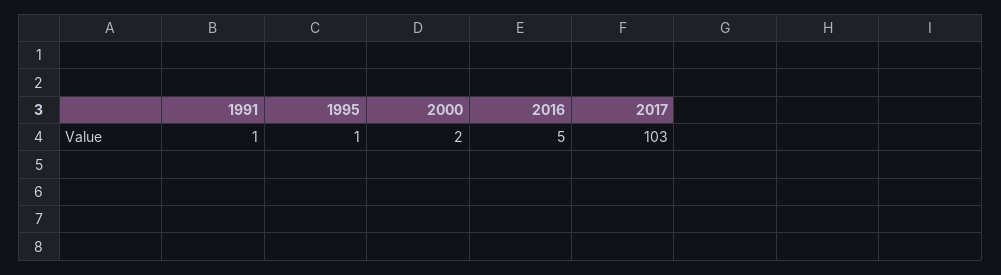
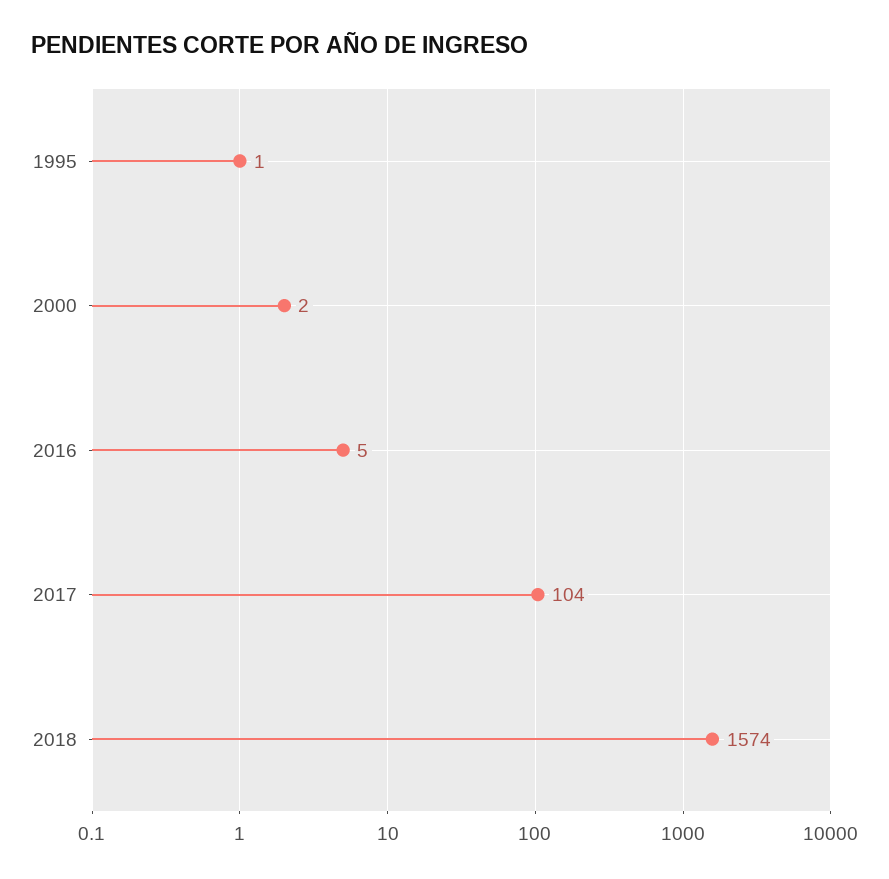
1991: 1 -> none
2017: 103 -> 104
2018: none -> 1574

